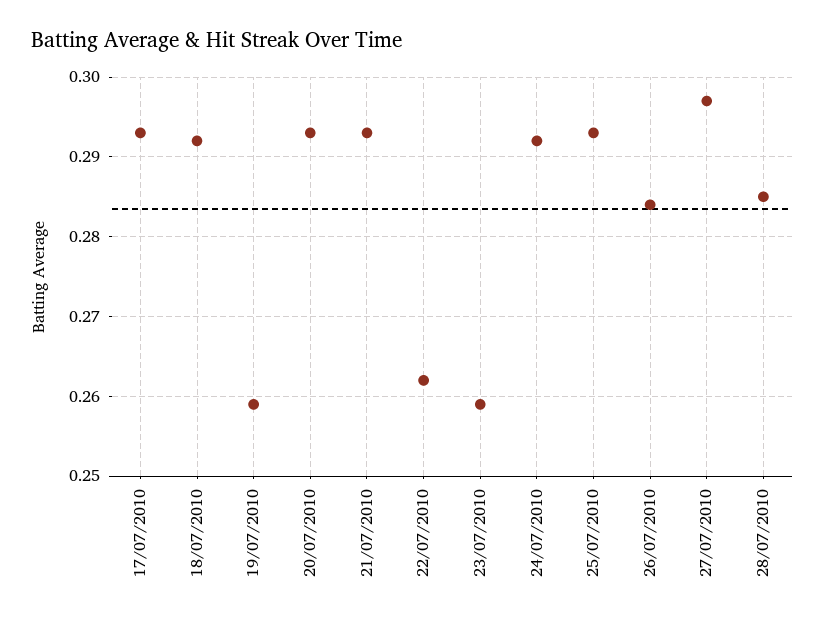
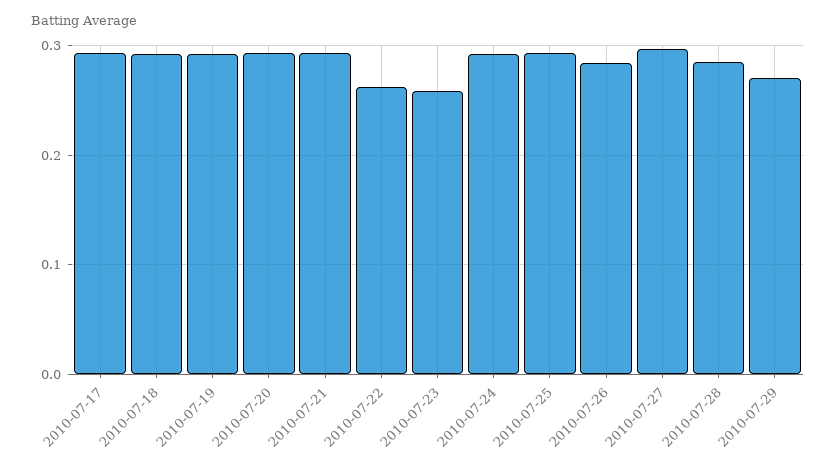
19/07/2010: 0.259 -> 0.29
2010-07-29: none -> 0.27

